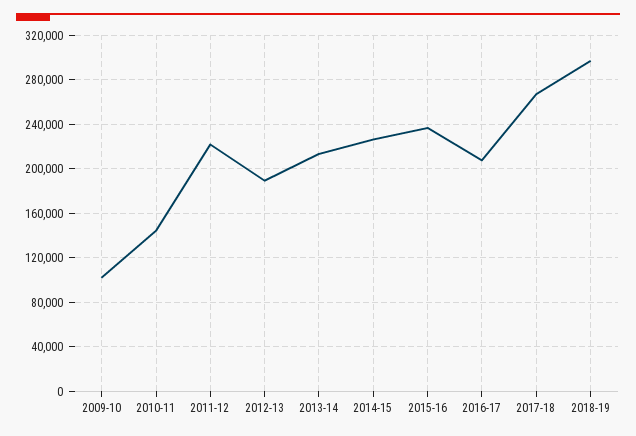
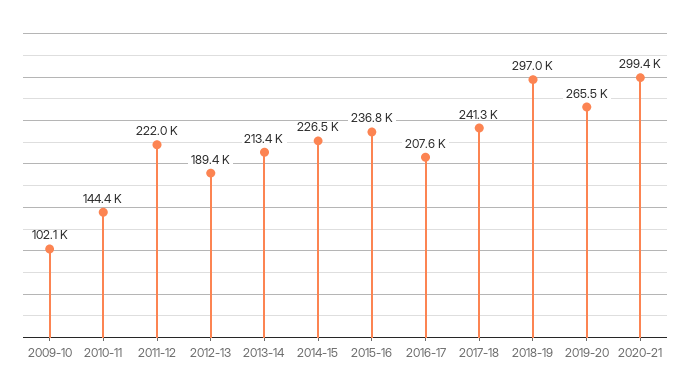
2017-18: 270000 -> 241300
2019-20: none -> 265500
2020-21: none -> 299400

